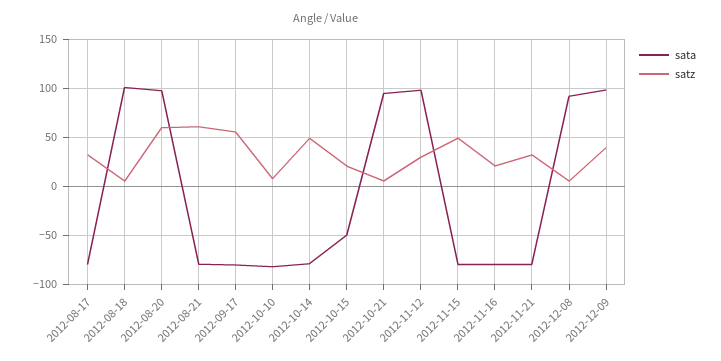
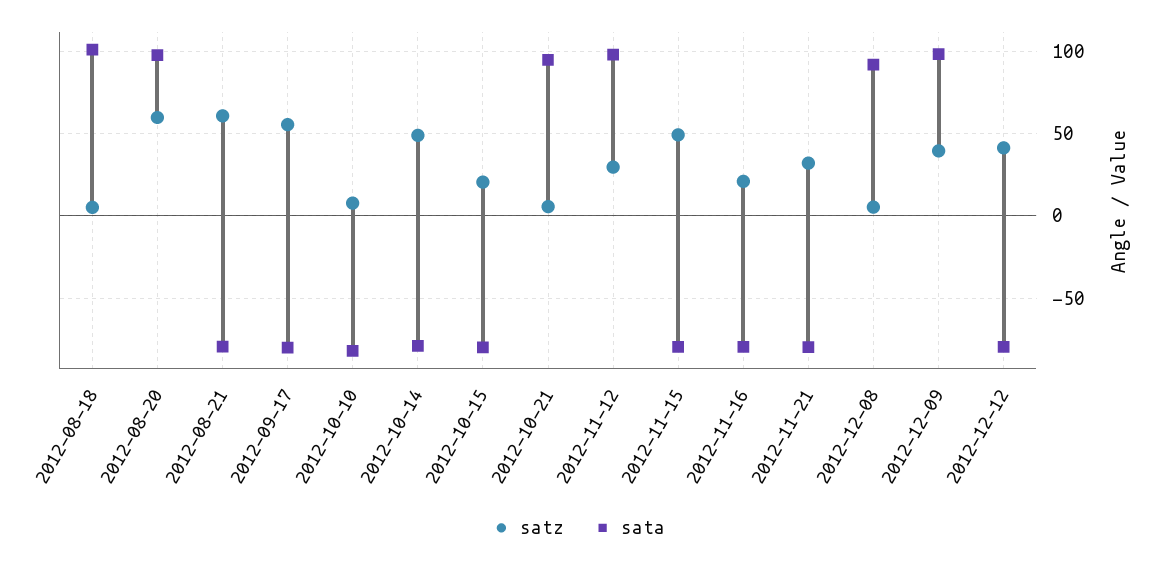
sata, 2012-08-17: -80 -> none
satz, 2012-08-17: 30 -> none
sata, 2012-10-15: -50 -> -80
satz, 2012-12-12: none -> 40
sata, 2012-12-12: none -> -80

